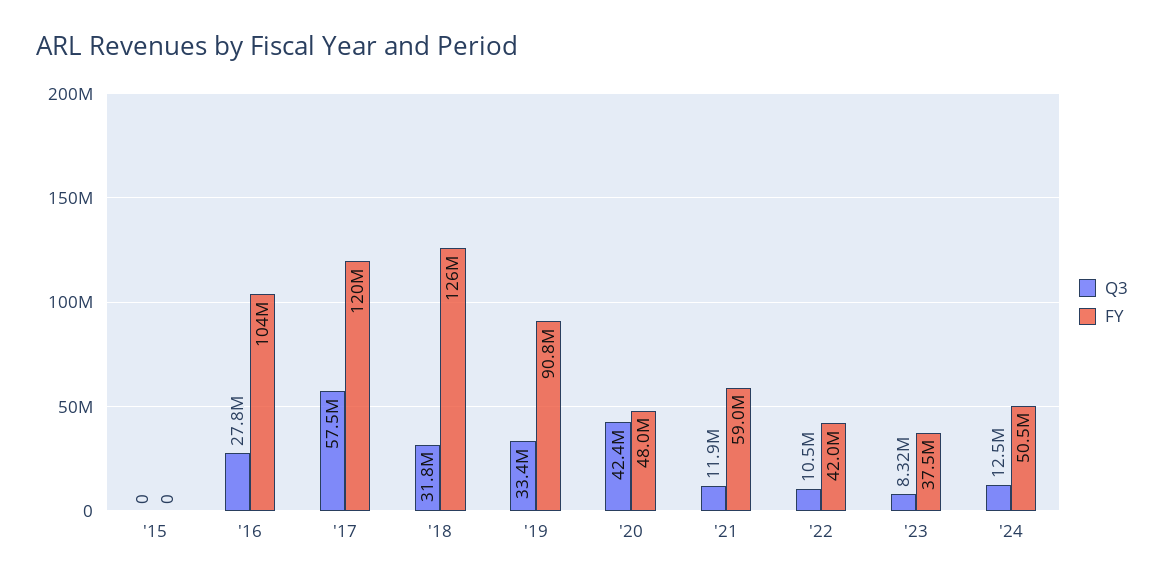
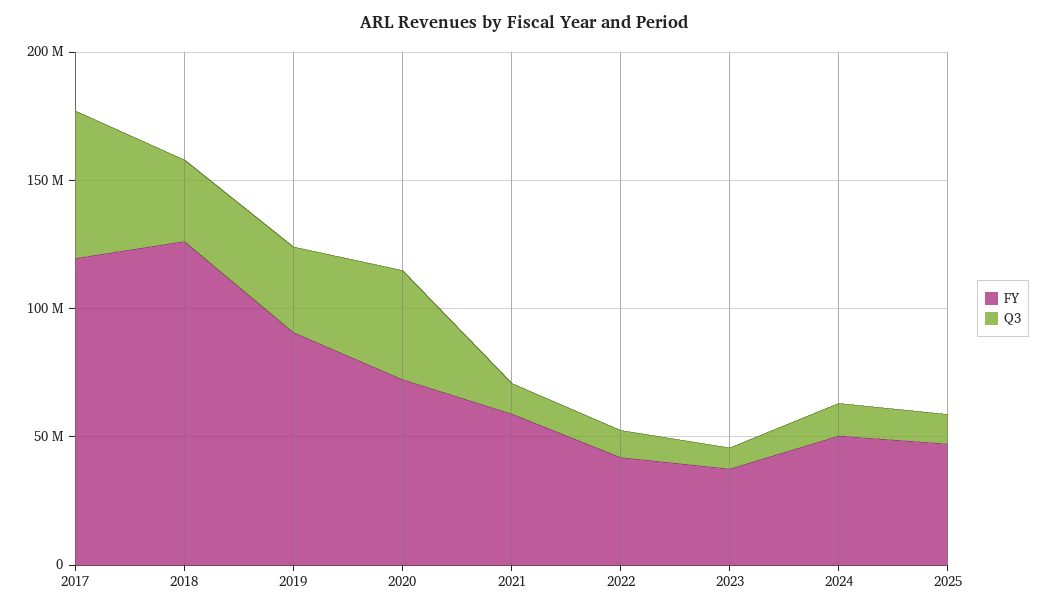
Q3, '15: 0 -> none
FY, '15: 0 -> none
Q3, '16: 27800000 -> none
FY, '16: 104000000 -> none
FY, '20: 48000000 -> 70000000
FY, 2025: none -> 50000000
Q3, 2025: none -> 10000000

